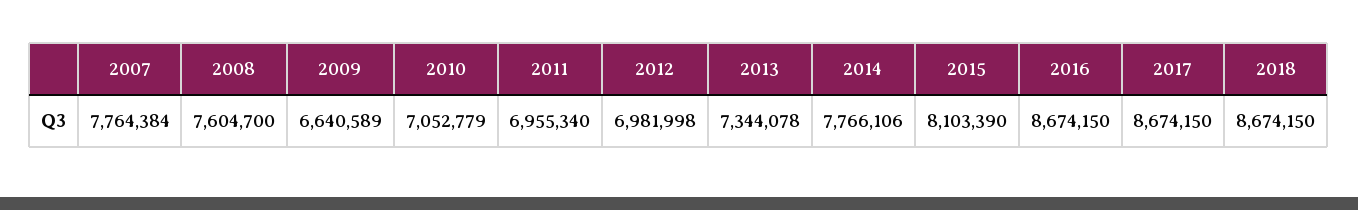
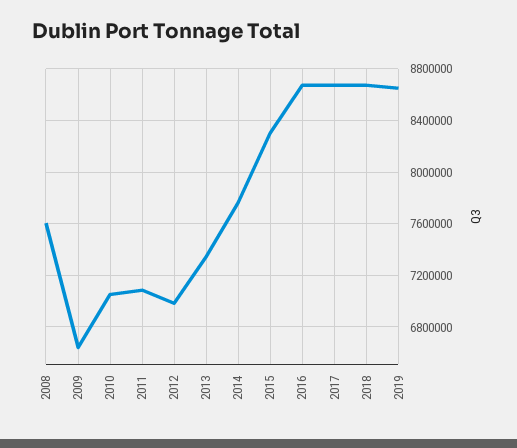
2007: 7764384 -> none
2011: 6955340 -> 7100000
2015: 8103390 -> 8300000
2019: none -> 8650000

